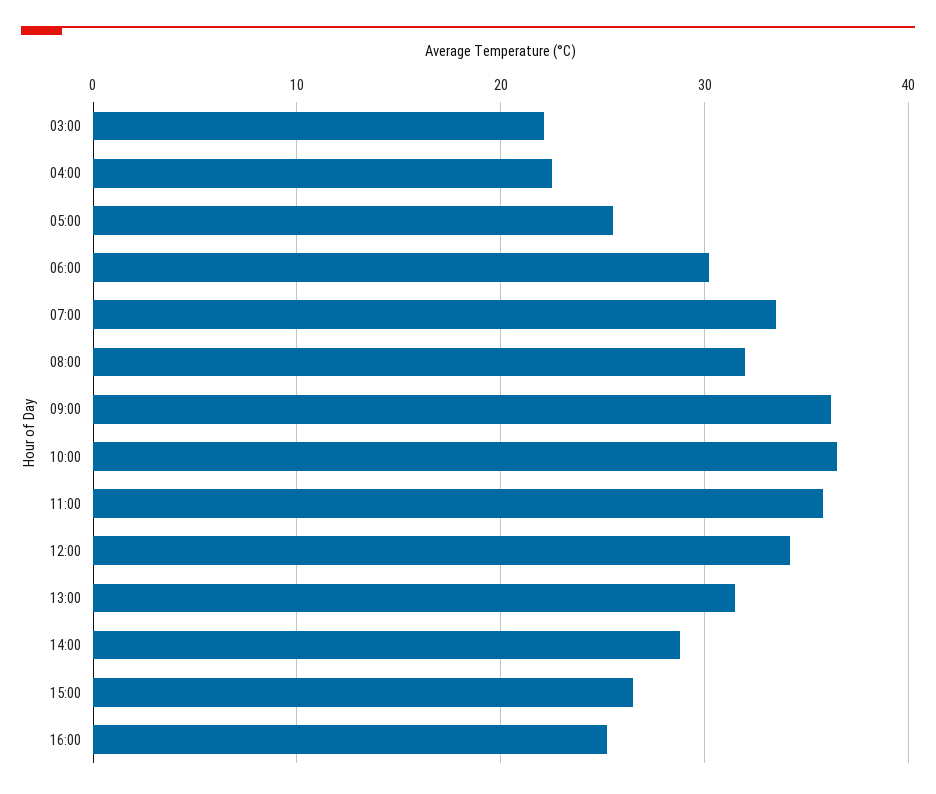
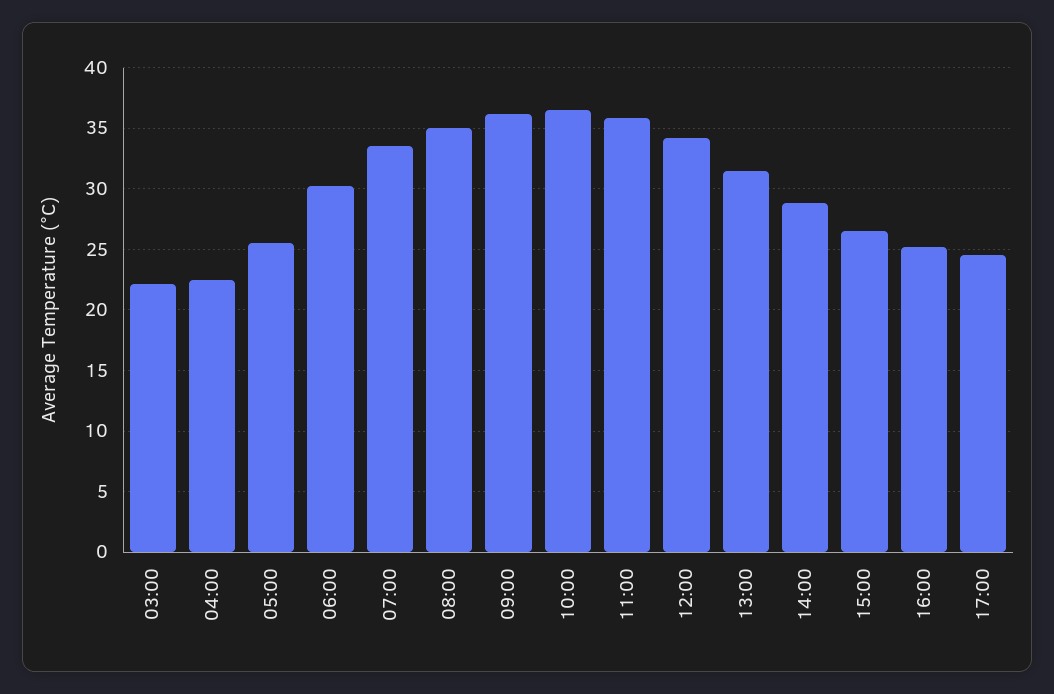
08:00: 32 -> 35
17:00: none -> 24.5

